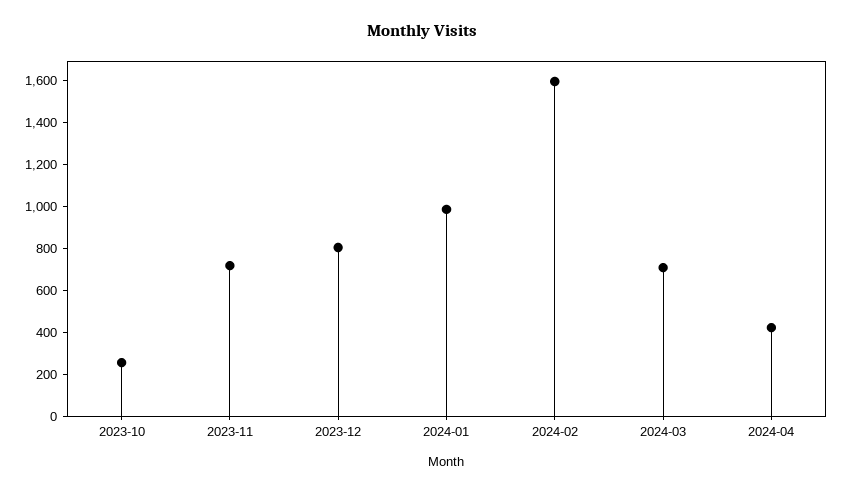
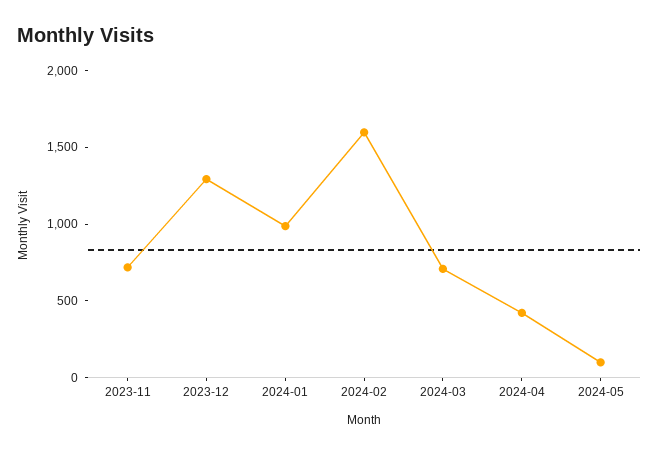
2023-10: 250 -> none
2023-12: 800 -> 1300
2024-05: none -> 100

